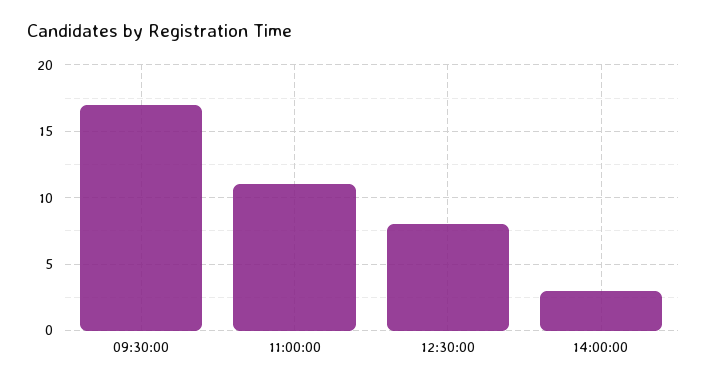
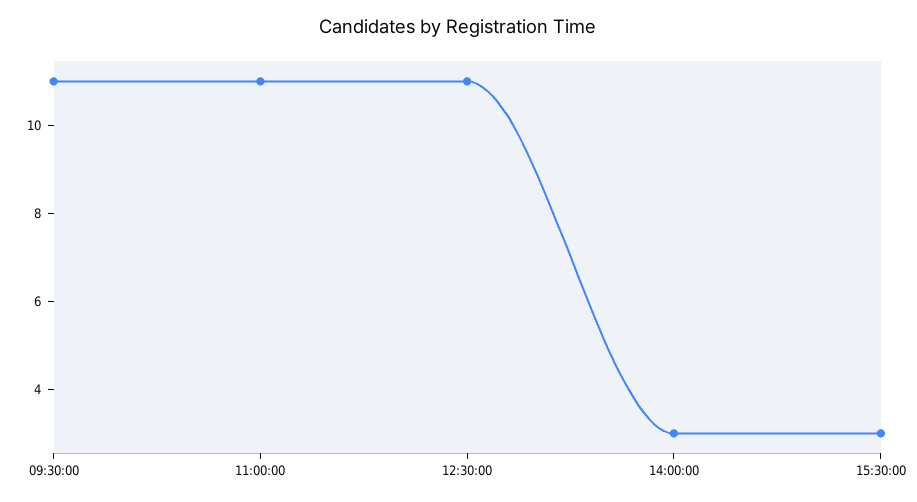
09:30:00: 17 -> 11
12:30:00: 8 -> 11
15:30:00: none -> 3

